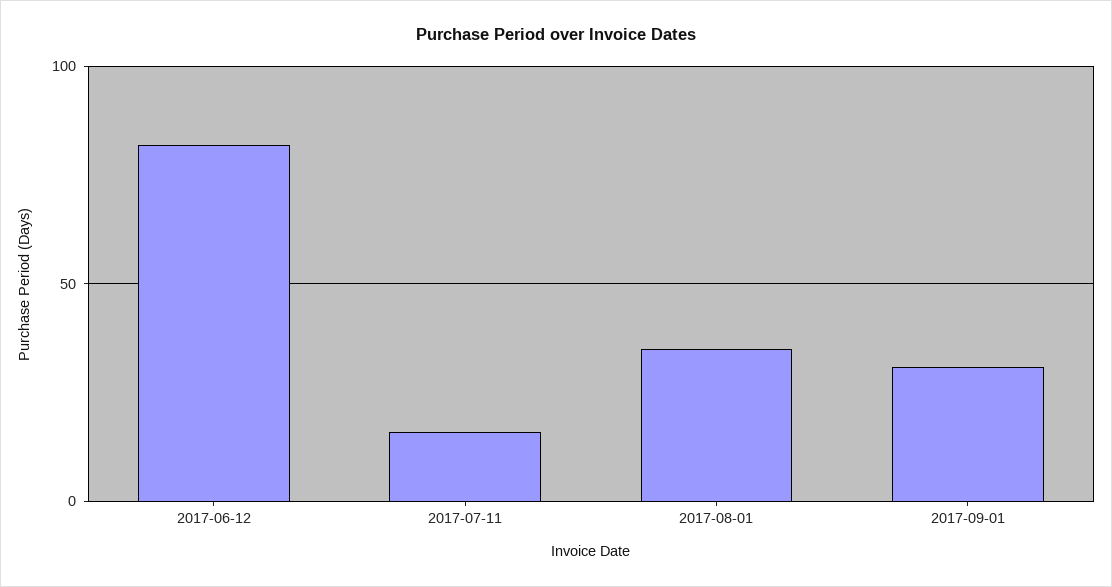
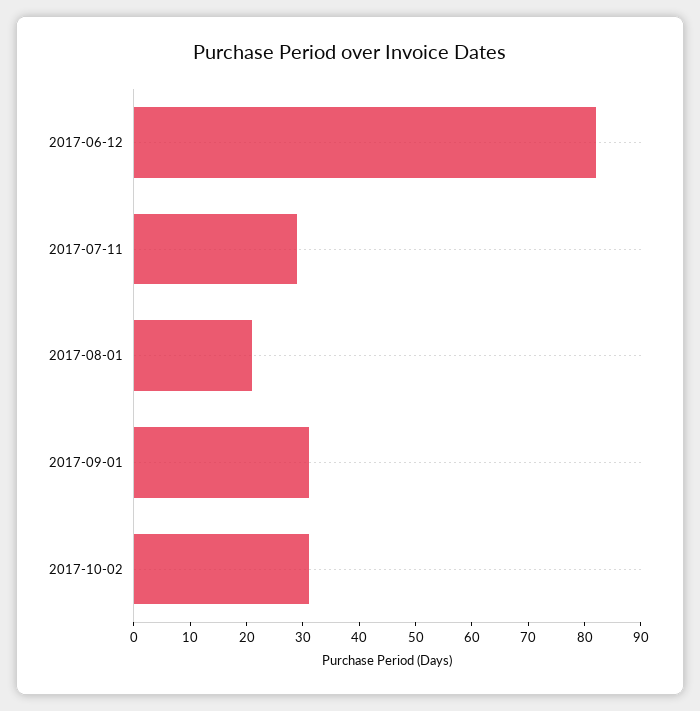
2017-07-11: 15 -> 30
2017-08-01: 35 -> 20
2017-10-02: none -> 30

